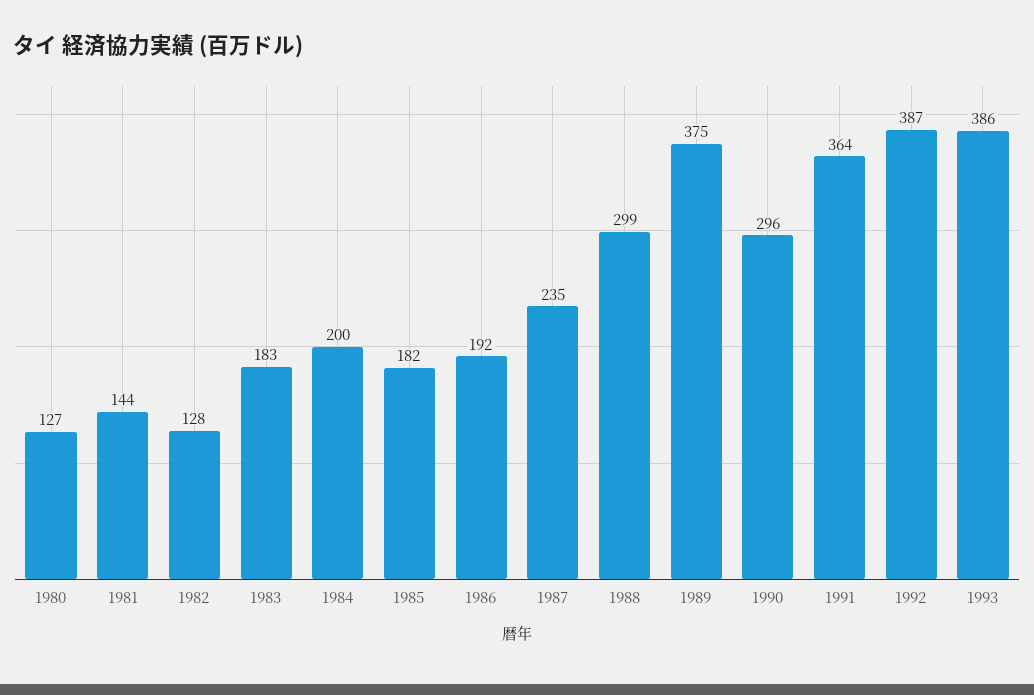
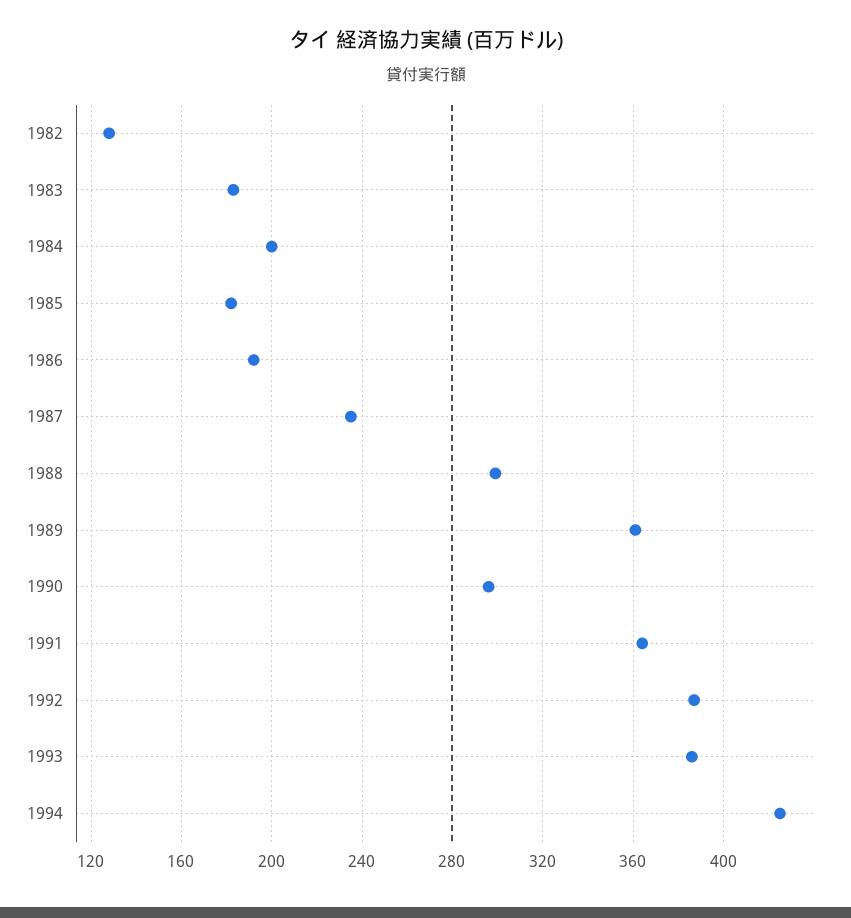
1980: 127 -> none
1981: 144 -> none
1989: 375 -> 360
1994: none -> 425

